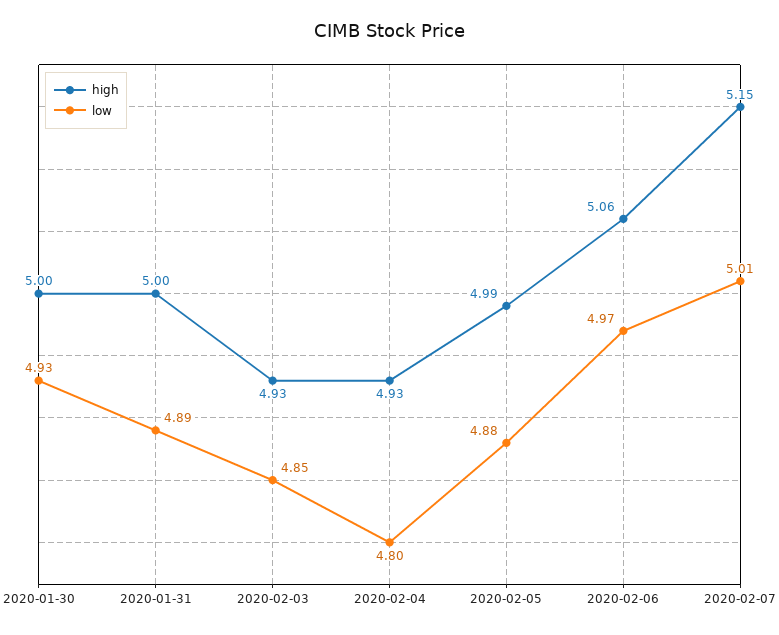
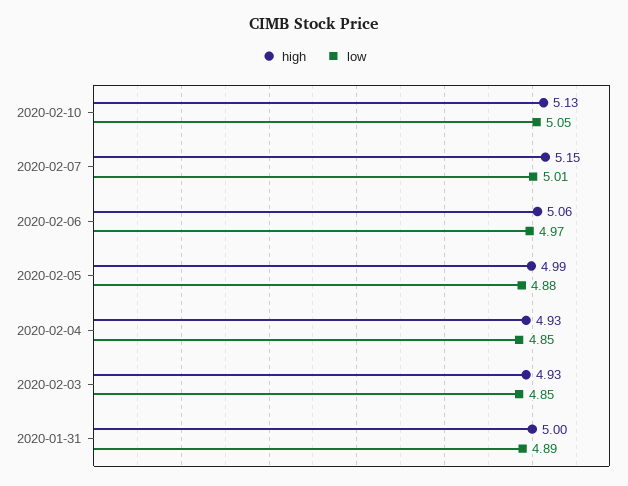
high, 2020-01-30: 5 -> none
low, 2020-01-30: 4.93 -> none
low, 2020-02-04: 4.8 -> 4.85
high, 2020-02-10: none -> 5.13
low, 2020-02-10: none -> 5.05

